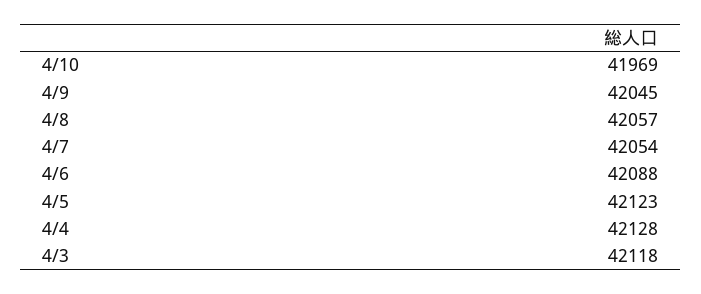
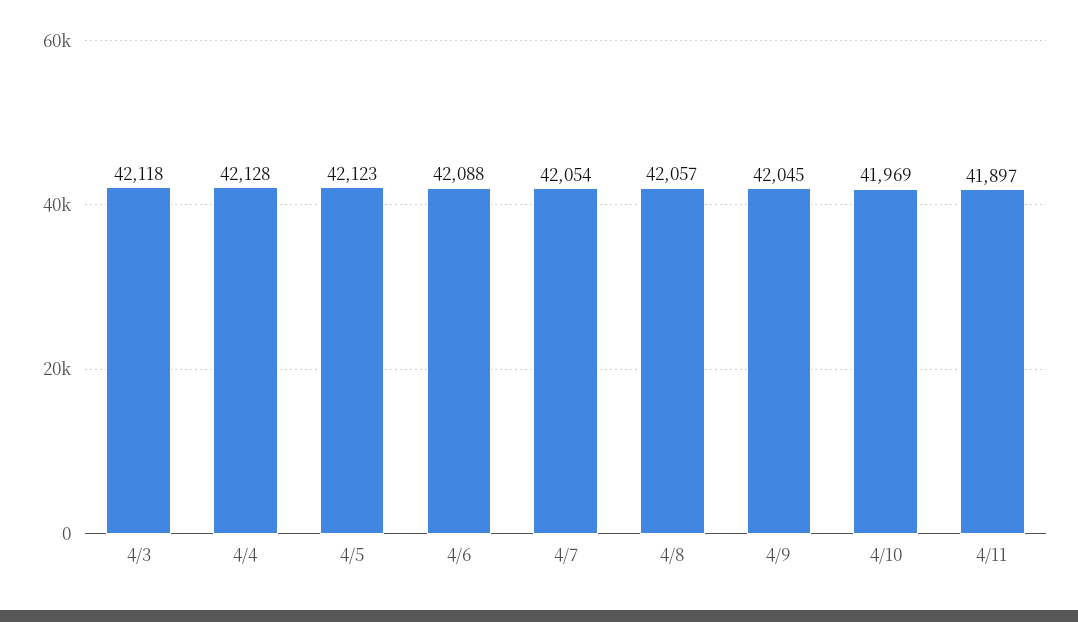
4/11: none -> 41897

